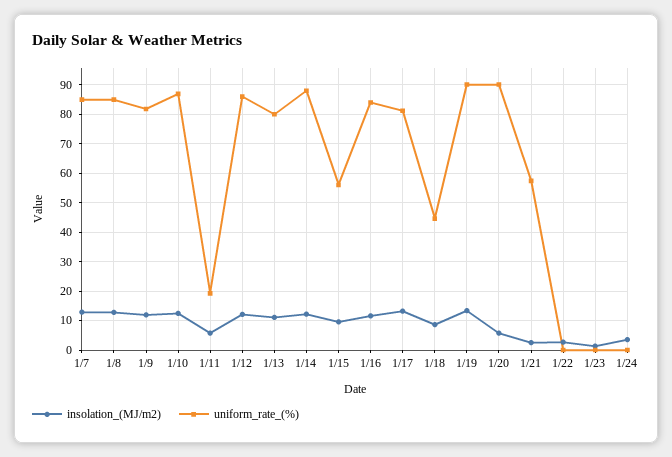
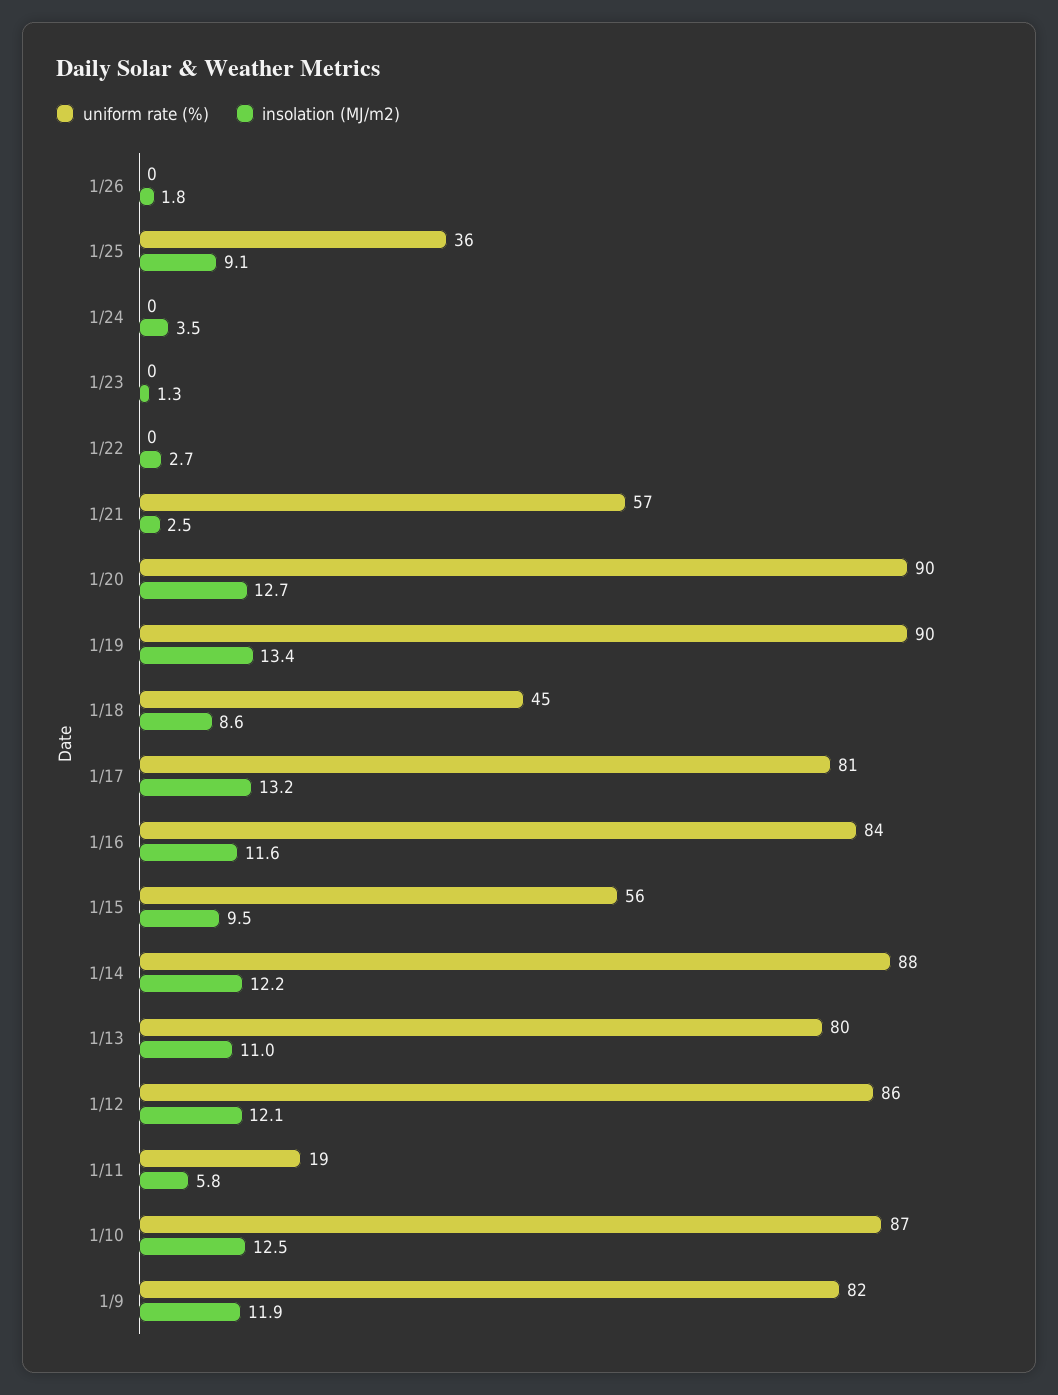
insolation_(MJ/m2), 1/7: 12.5 -> none
uniform_rate_(%), 1/7: 85 -> none
insolation_(MJ/m2), 1/8: 12.5 -> none
uniform_rate_(%), 1/8: 85 -> none
insolation_(MJ/m2), 1/20: 5 -> 12.7
uniform_rate_(%), 1/26: none -> 0
insolation_(MJ/m2), 1/26: none -> 1.8
uniform_rate_(%), 1/25: none -> 36
insolation_(MJ/m2), 1/25: none -> 9.1

